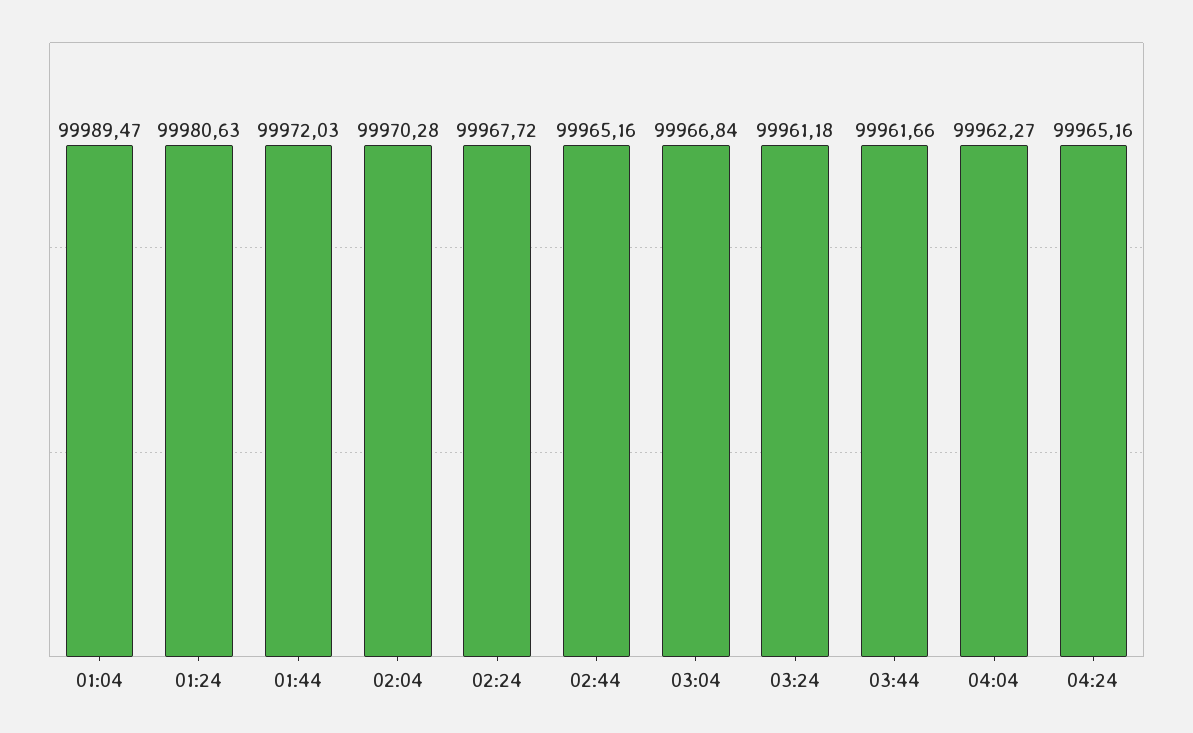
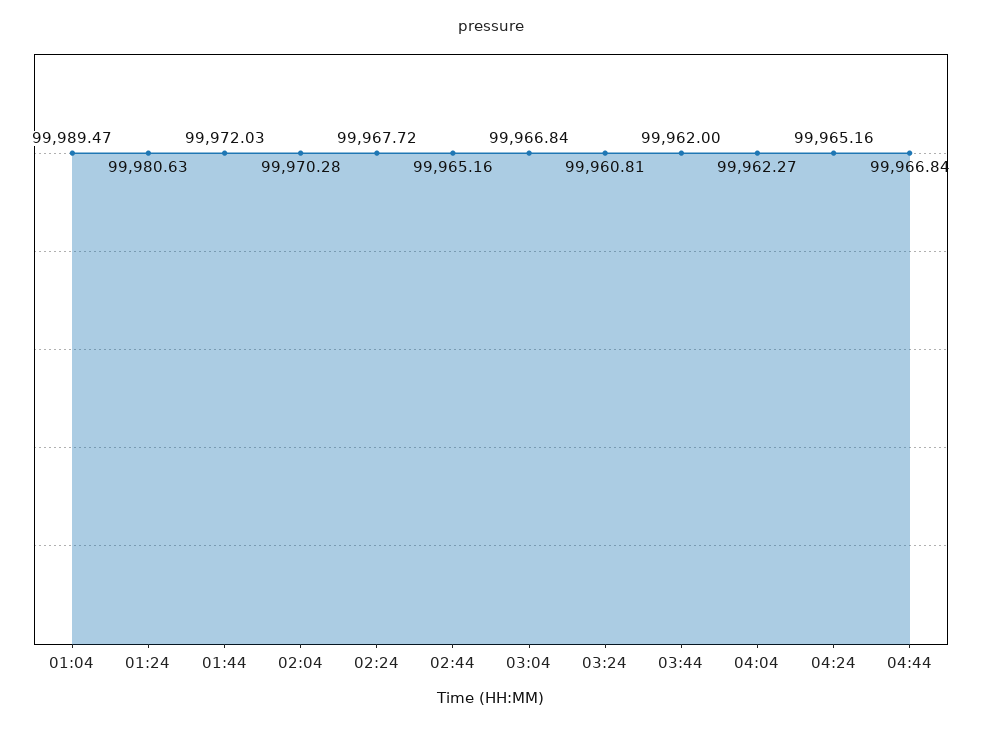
03:24: 99961.18 -> 99960.81
03:44: 99961.66 -> 99962
04:44: none -> 99966.84

